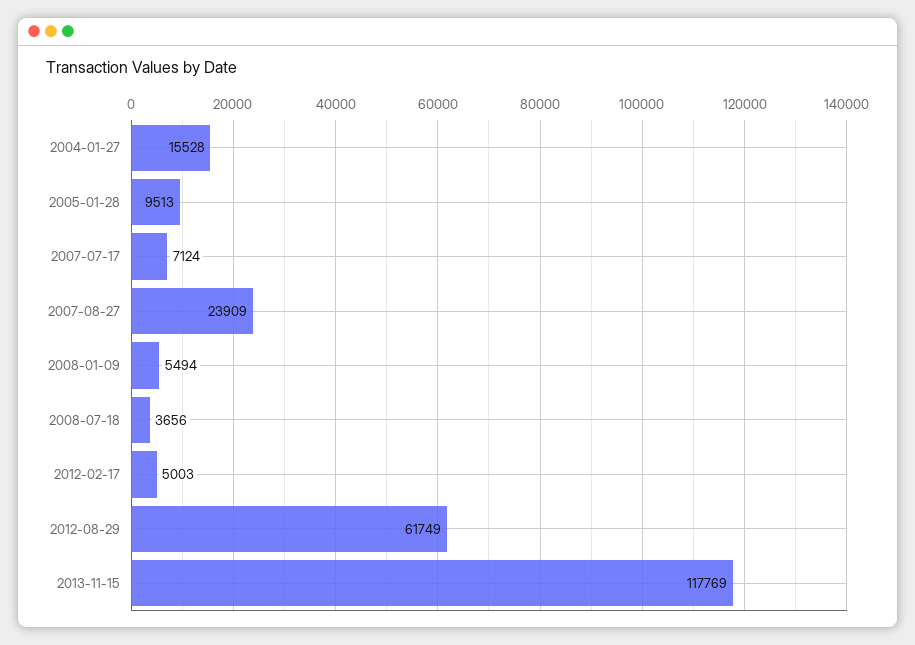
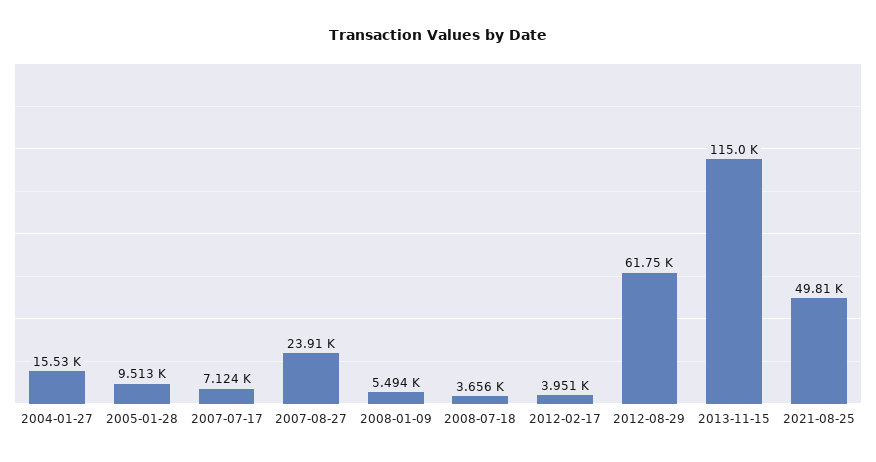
2012-02-17: 5003 -> 3951
2013-11-15: 117769 -> 115000
2021-08-25: none -> 49810

